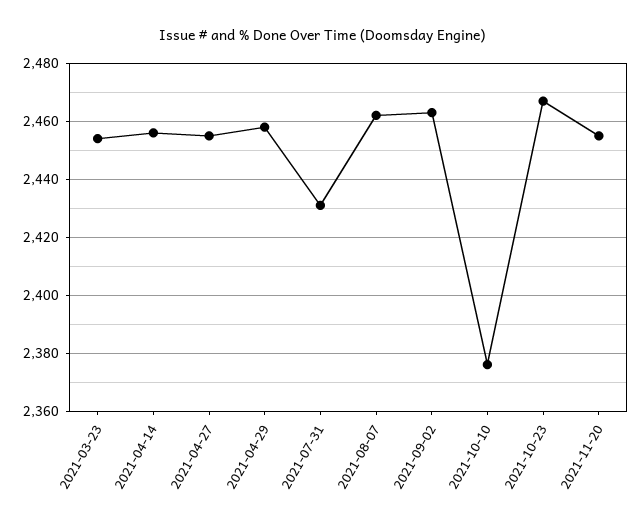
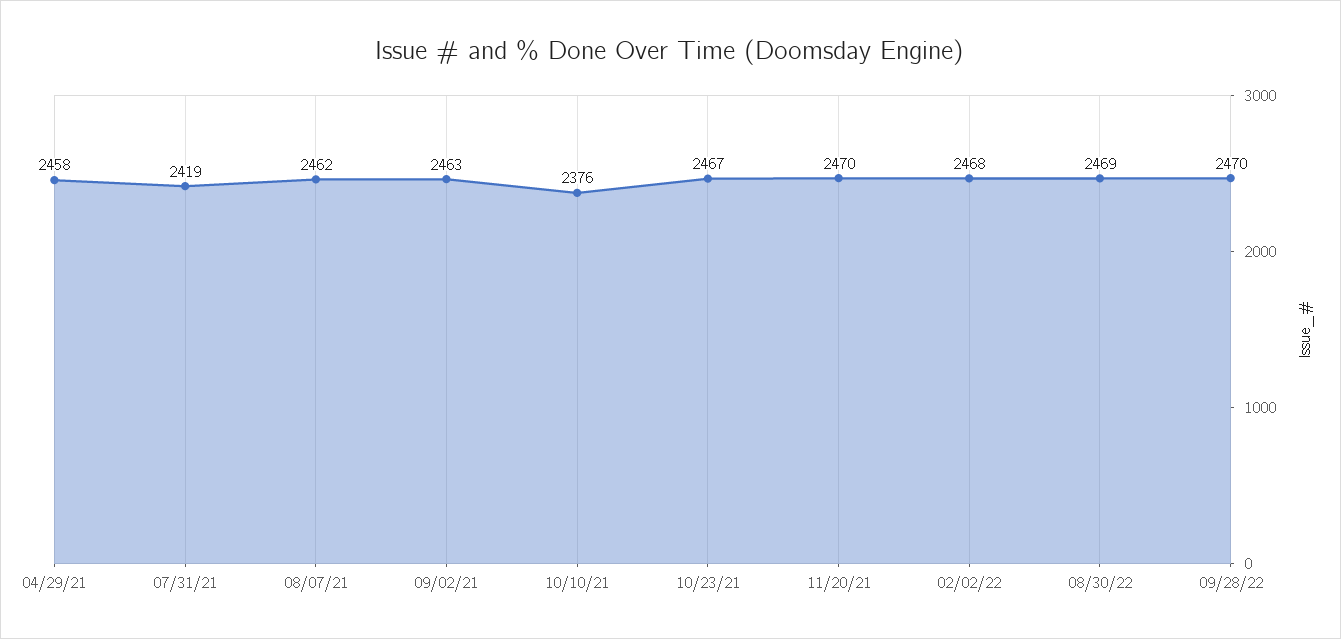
2021-03-23: 2455 -> none
2021-04-14: 2455 -> none
2021-04-27: 2455 -> none
2021-07-31: 2430 -> 2419
2021-11-20: 2455 -> 2470
02/02/22: none -> 2468
08/30/22: none -> 2469
09/28/22: none -> 2470

